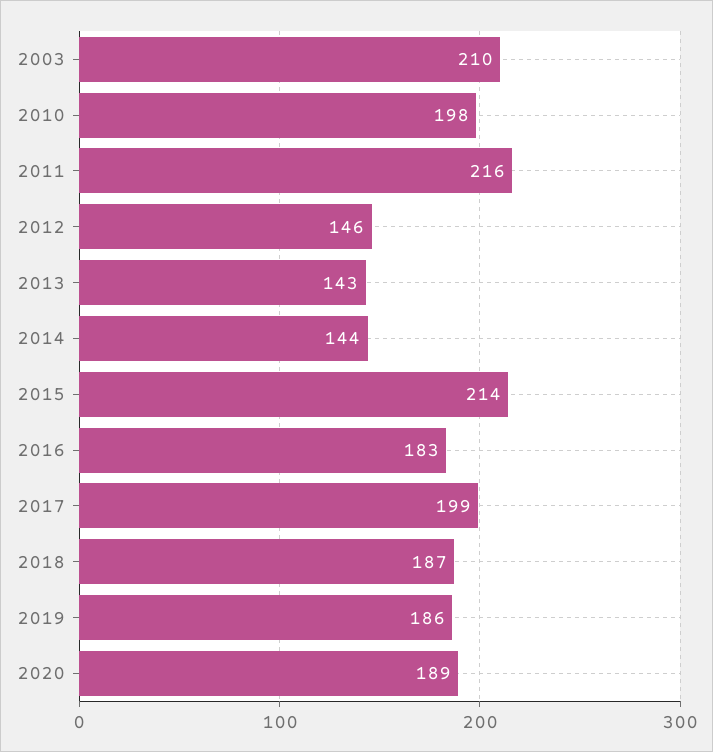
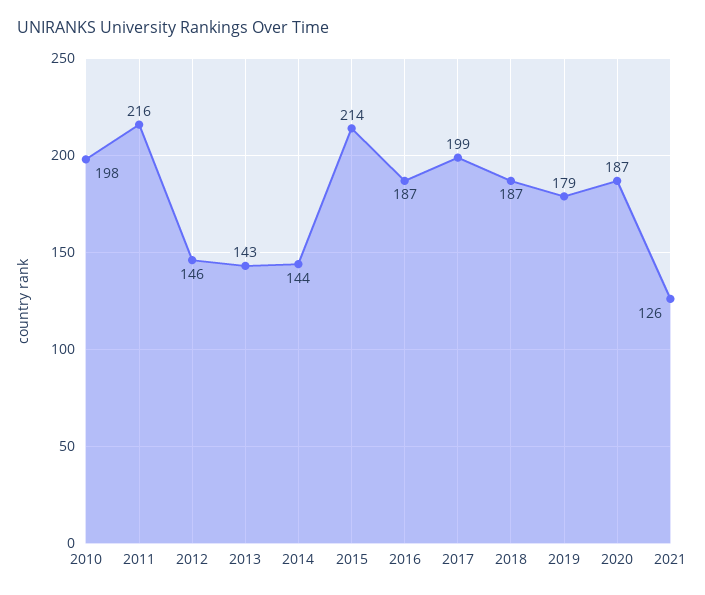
2003: 210 -> none
2016: 183 -> 187
2019: 186 -> 179
2020: 189 -> 187
2021: none -> 126

